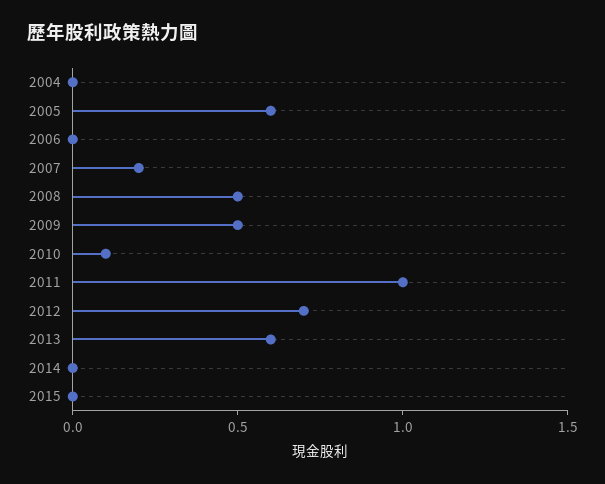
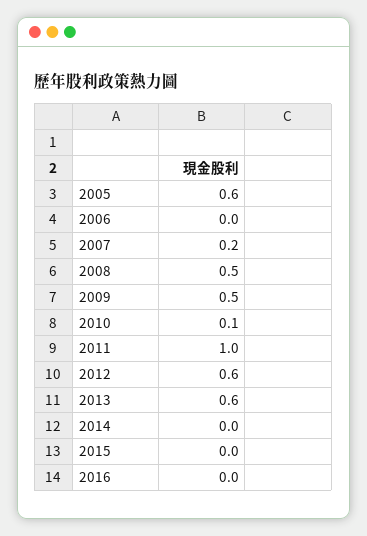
2004: 0 -> none
2012: 0.7 -> 0.6
2016: none -> 0

